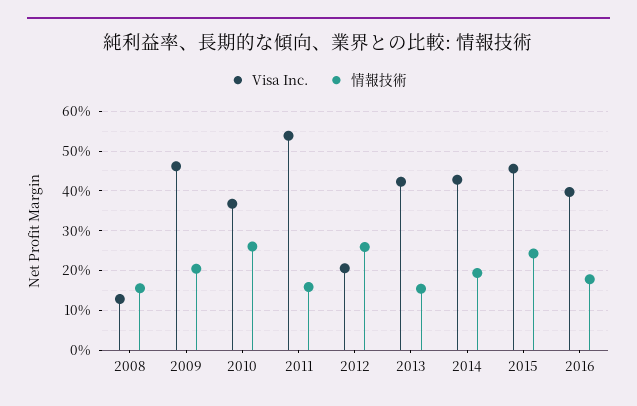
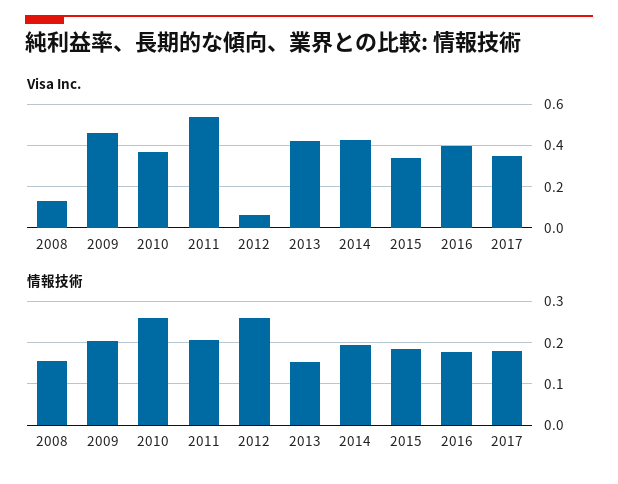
情報技術, 2011: 0.16 -> 0.2
Visa Inc., 2012: 0.2 -> 0.05
Visa Inc., 2015: 0.46 -> 0.35
情報技術, 2015: 0.24 -> 0.18
Visa Inc., 2017: none -> 0.35
情報技術, 2017: none -> 0.18

